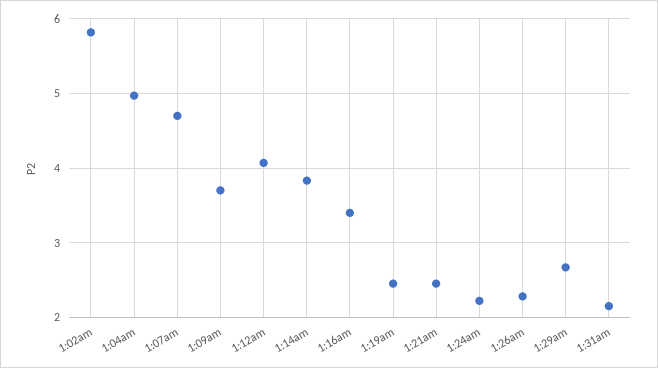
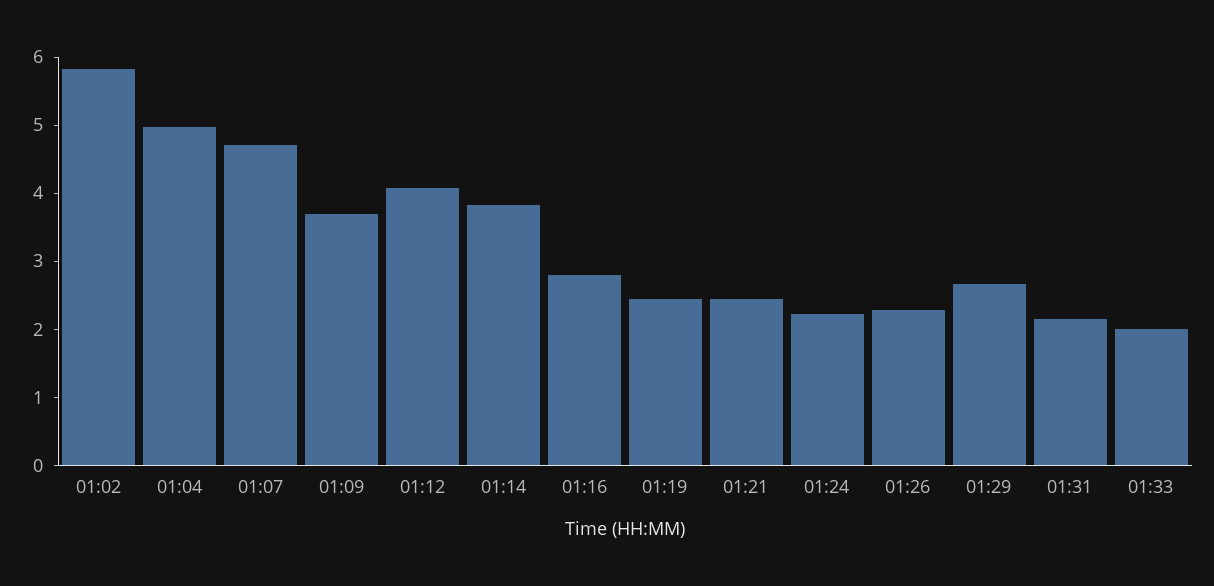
1:16am: 3.4 -> 2.8
01:33: none -> 2

